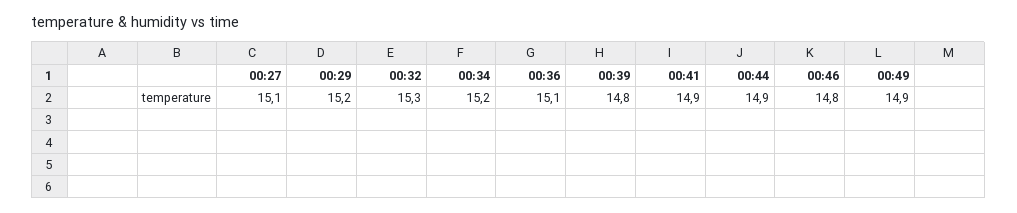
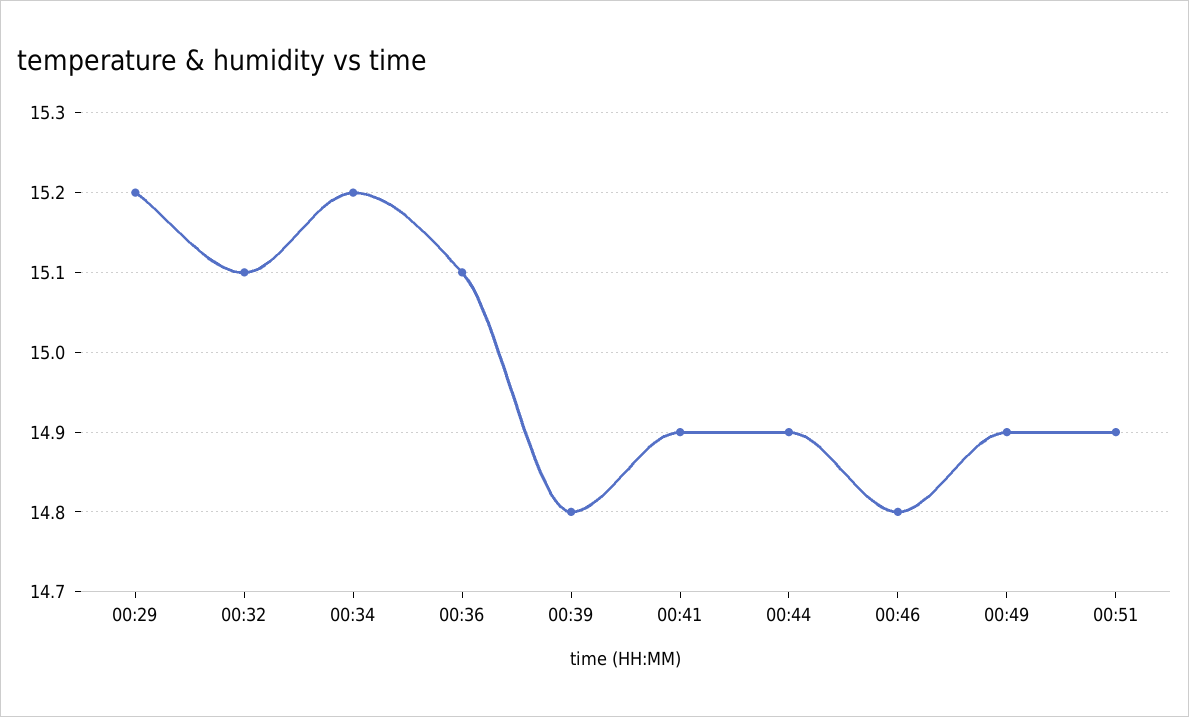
00:27: 15.1 -> none
00:32: 15.3 -> 15.1
00:51: none -> 14.9

